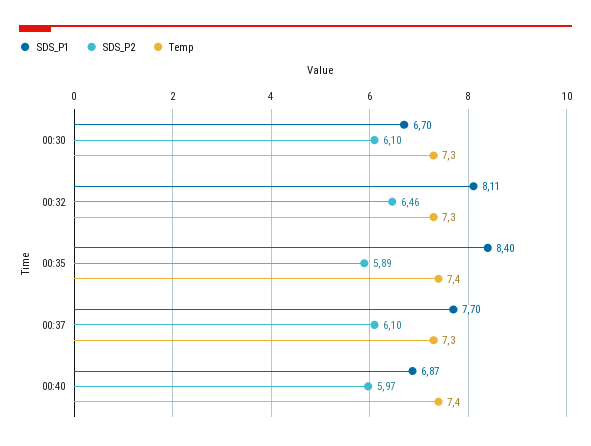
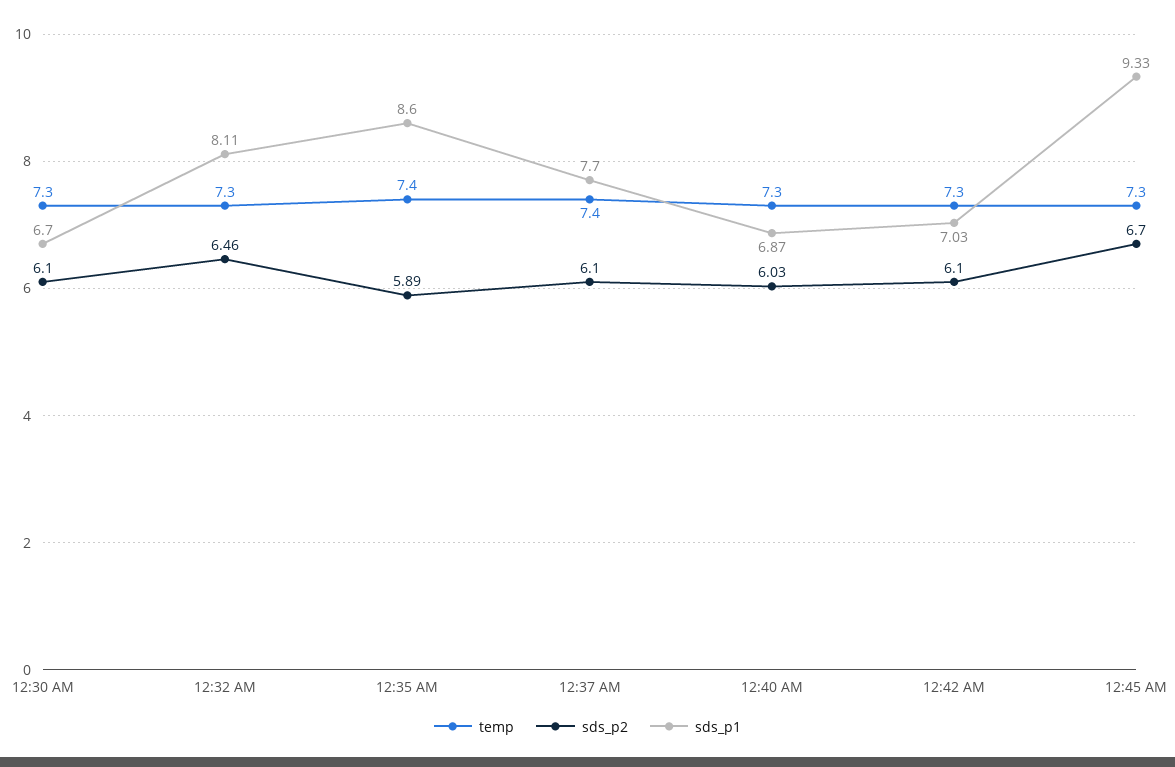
SDS_P1, 00:35: 8.4 -> 8.6
Temp, 00:37: 7.3 -> 7.4
SDS_P2, 00:40: 5.97 -> 6.03
Temp, 00:40: 7.4 -> 7.3
Temp, 12:42 AM: none -> 7.3
SDS_P2, 12:42 AM: none -> 6.1
SDS_P1, 12:42 AM: none -> 7.03
Temp, 12:45 AM: none -> 7.3
SDS_P2, 12:45 AM: none -> 6.7
SDS_P1, 12:45 AM: none -> 9.33

